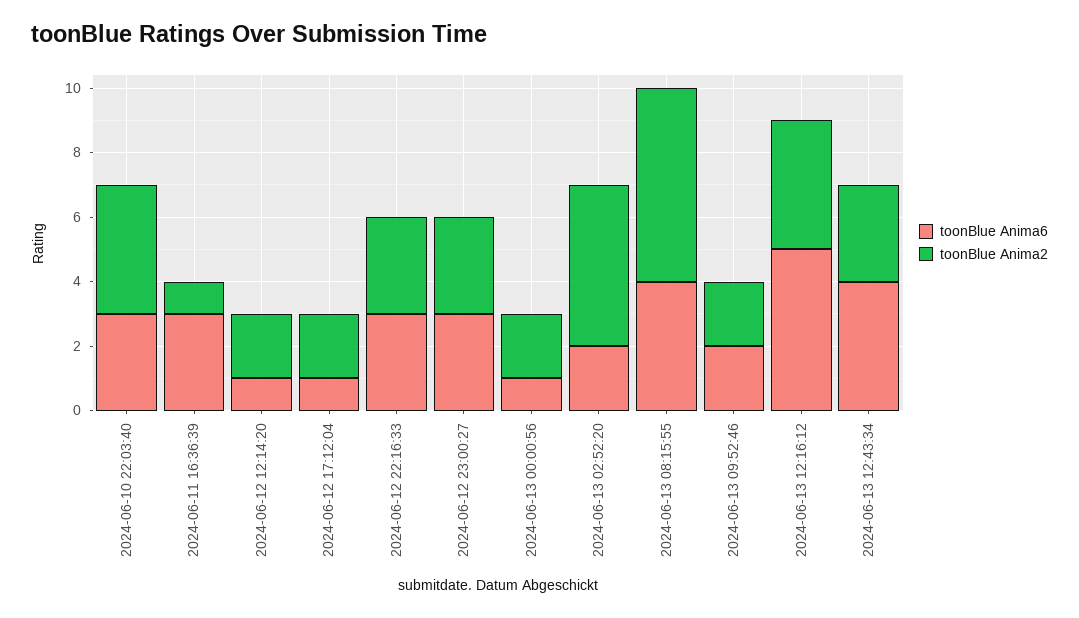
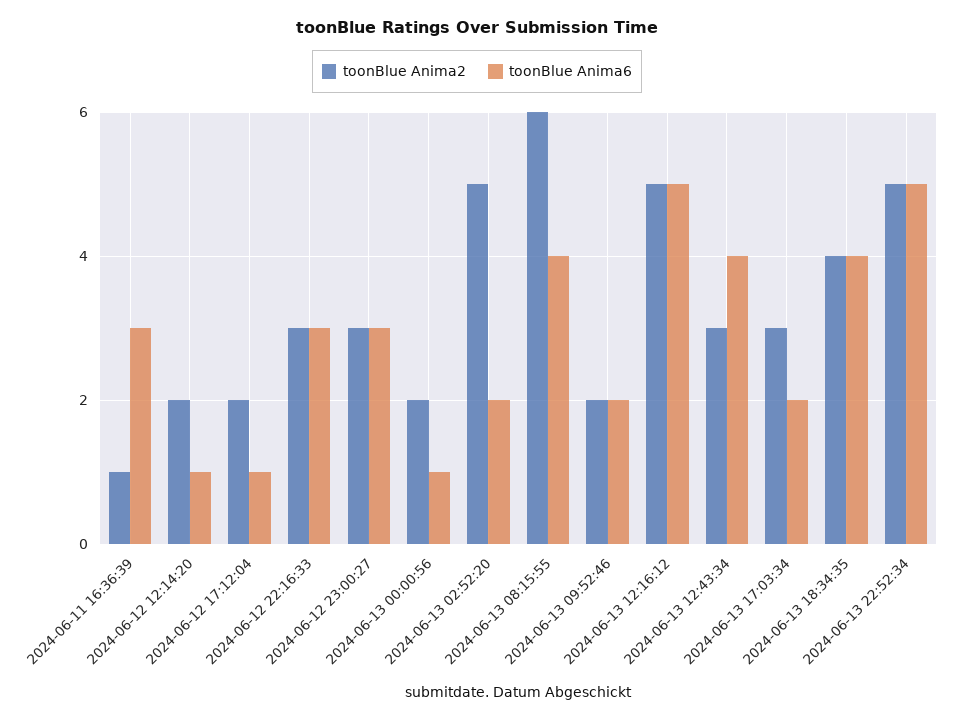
toonBlue Anima6, 2024-06-10 22:03:40: 3 -> none
toonBlue Anima2, 2024-06-10 22:03:40: 4 -> none
toonBlue Anima2, 2024-06-13 12:16:12: 4 -> 5
toonBlue Anima2, 2024-06-13 17:03:34: none -> 3
toonBlue Anima6, 2024-06-13 17:03:34: none -> 2
toonBlue Anima2, 2024-06-13 18:34:35: none -> 4
toonBlue Anima6, 2024-06-13 18:34:35: none -> 4
toonBlue Anima2, 2024-06-13 22:52:34: none -> 5
toonBlue Anima6, 2024-06-13 22:52:34: none -> 5

